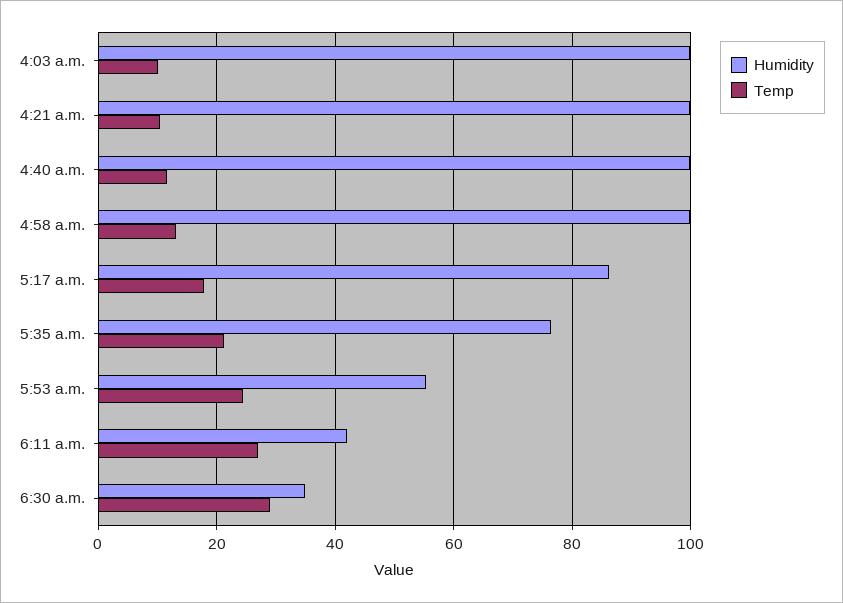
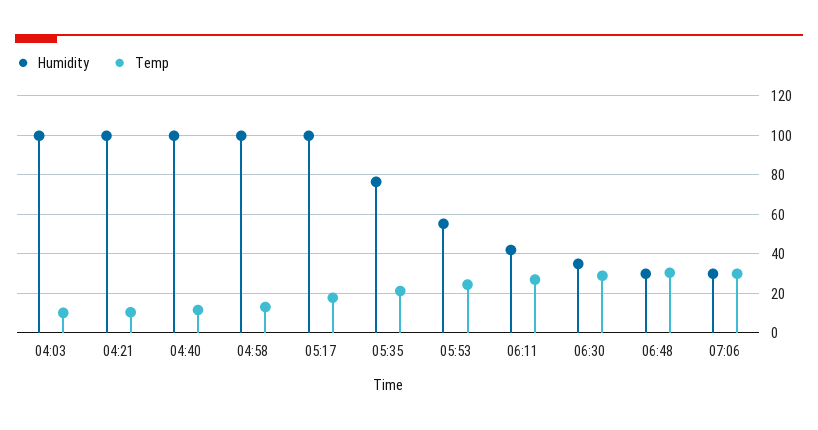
Humidity, 5:17 a.m.: 86 -> 100
Humidity, 06:48: none -> 30
Temp, 06:48: none -> 30
Humidity, 07:06: none -> 30
Temp, 07:06: none -> 30

